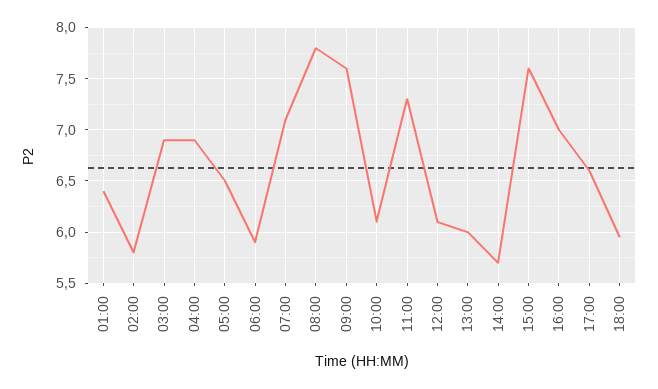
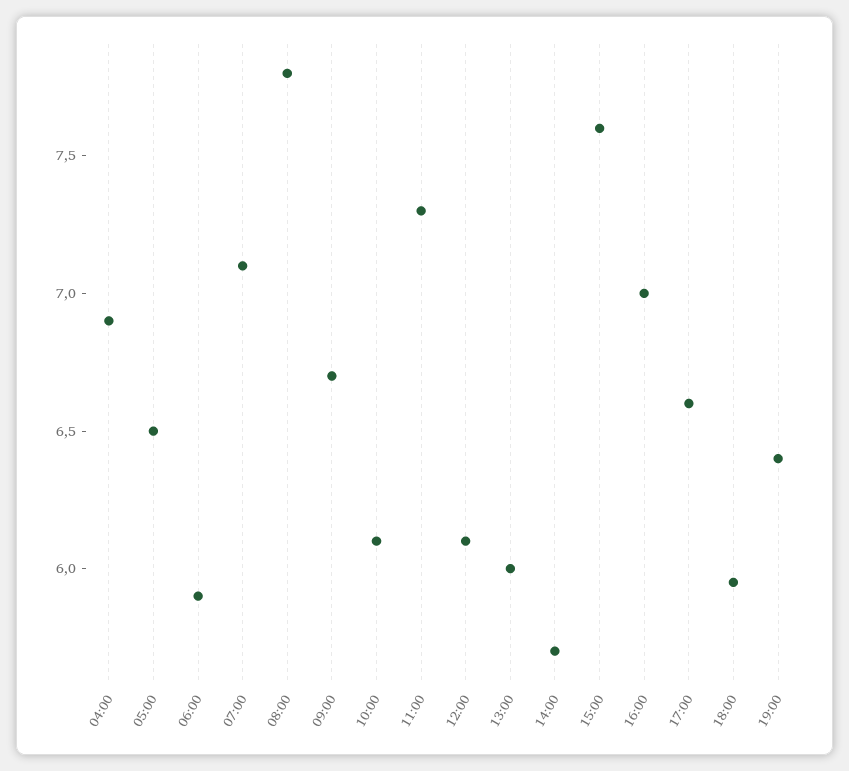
01:00: 6.4 -> none
02:00: 5.8 -> none
03:00: 6.9 -> none
09:00: 7.6 -> 6.7
19:00: none -> 6.4

